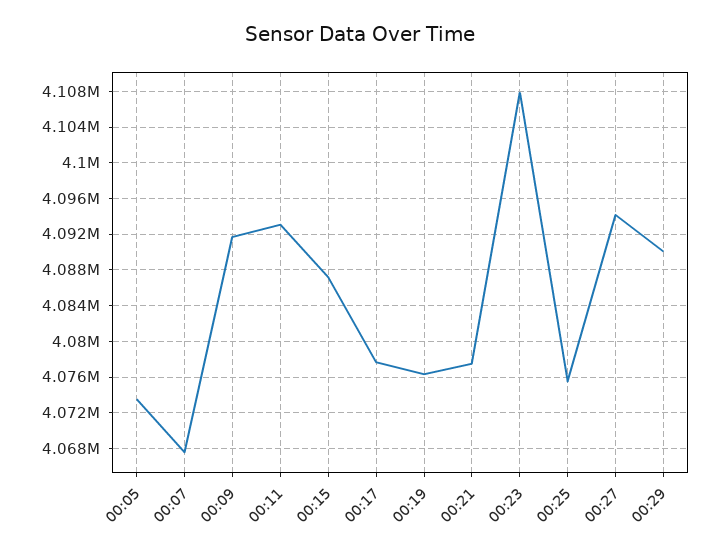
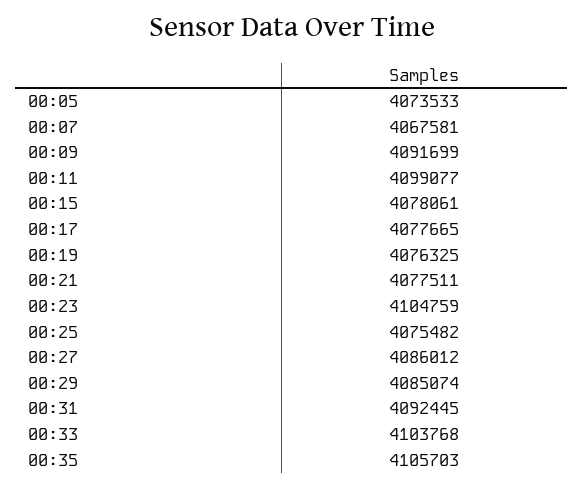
00:11: 4093000 -> 4099077
00:15: 4087000 -> 4078061
00:23: 4108000 -> 4104759
00:27: 4094000 -> 4086012
00:29: 4090000 -> 4085074
00:31: none -> 4092445
00:33: none -> 4103768
00:35: none -> 4105703

